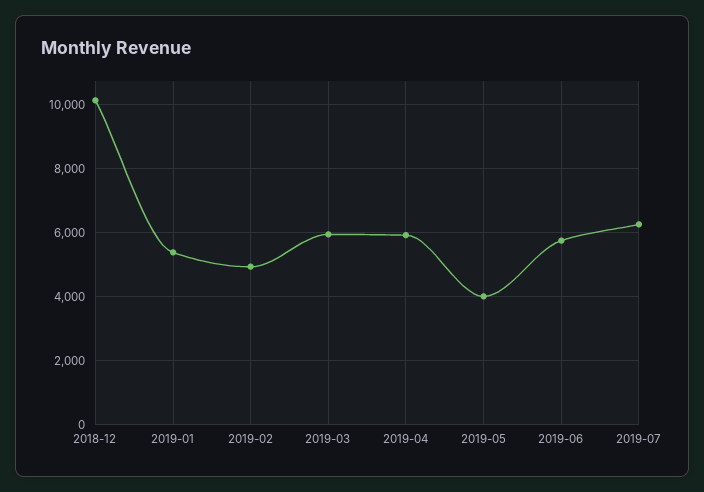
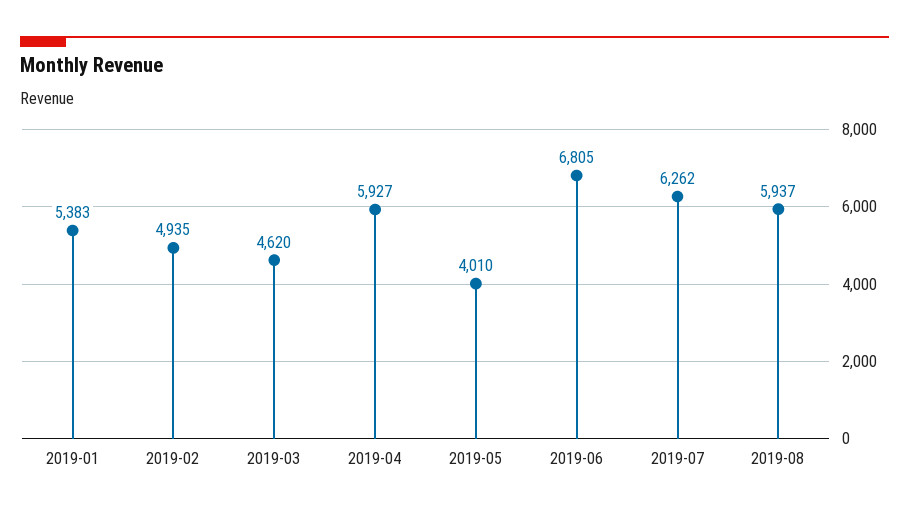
2018-12: 10200 -> none
2019-03: 6000 -> 4620
2019-06: 5800 -> 6805
2019-08: none -> 5937

